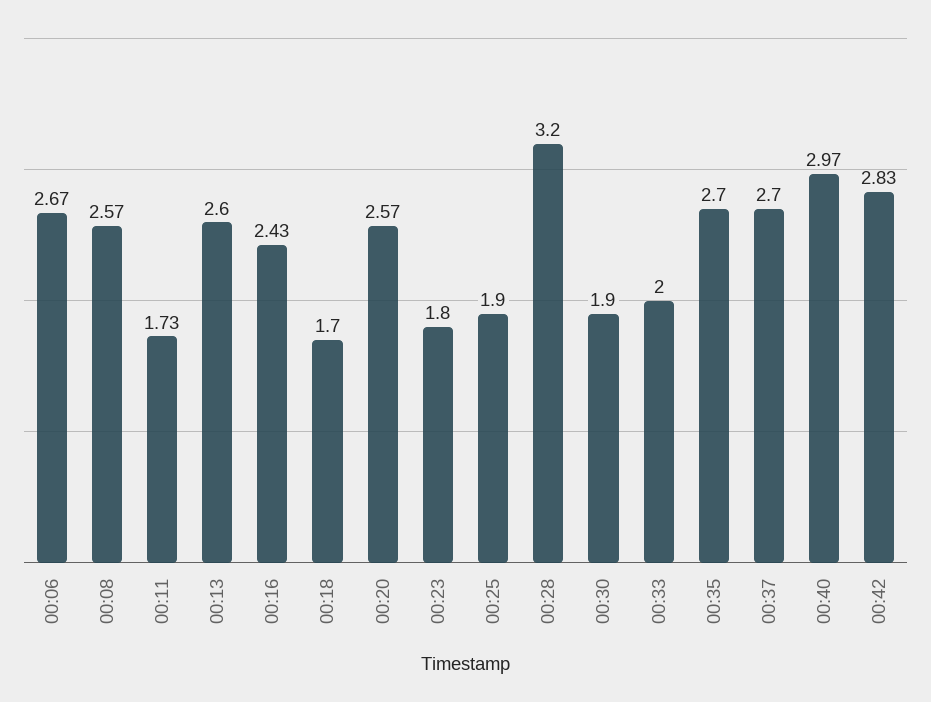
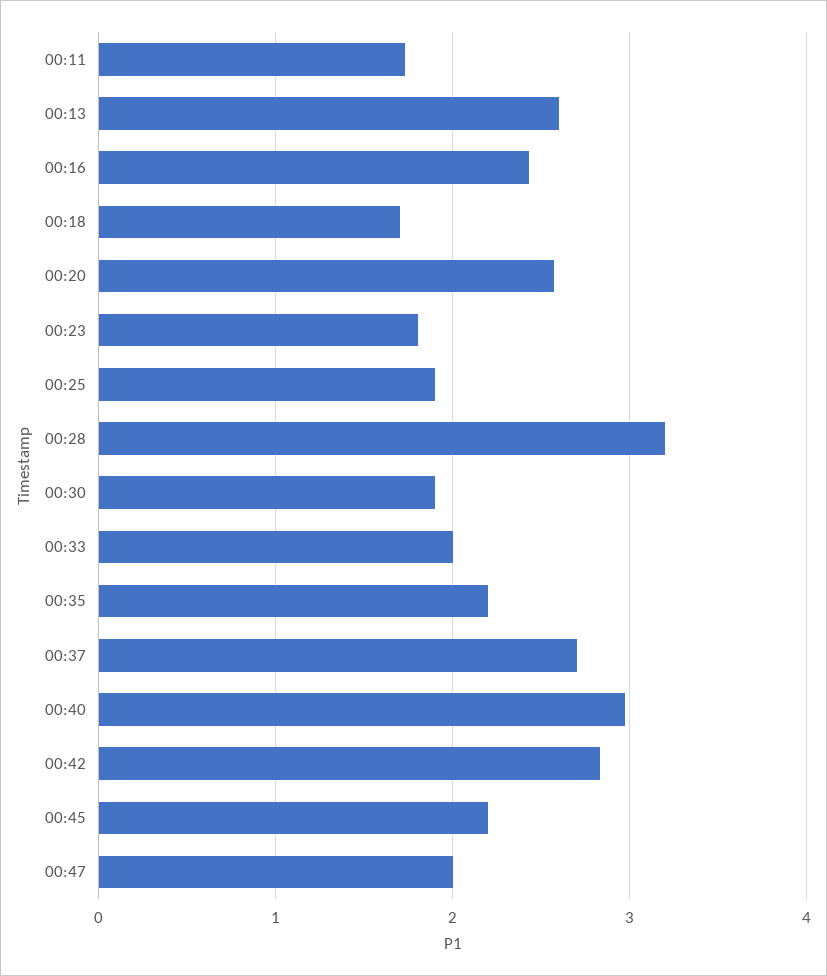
00:06: 2.67 -> none
00:08: 2.57 -> none
00:35: 2.7 -> 2.2
00:45: none -> 2.2
00:47: none -> 2

